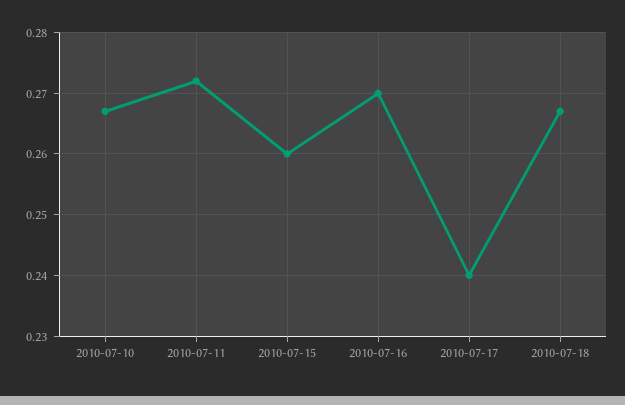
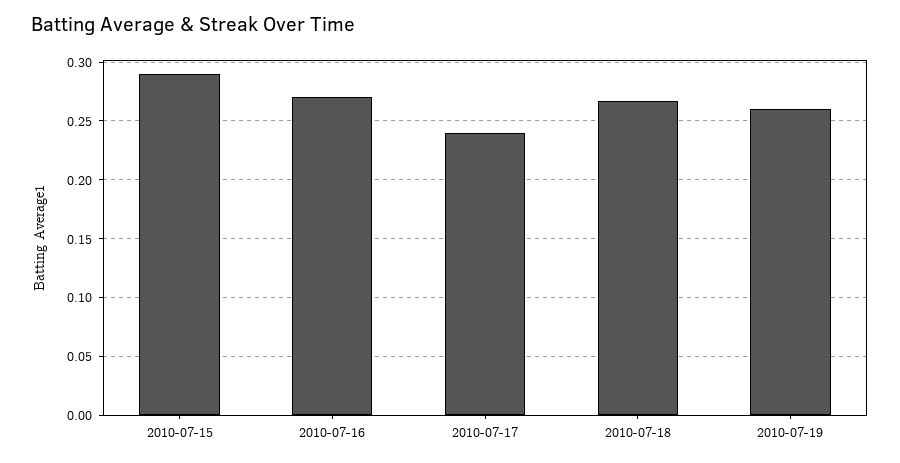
2010-07-10: 0.267 -> none
2010-07-11: 0.272 -> none
2010-07-15: 0.26 -> 0.29
2010-07-19: none -> 0.26

